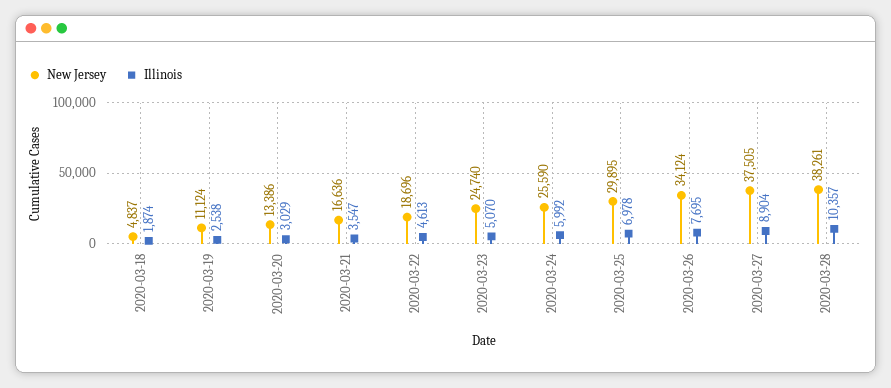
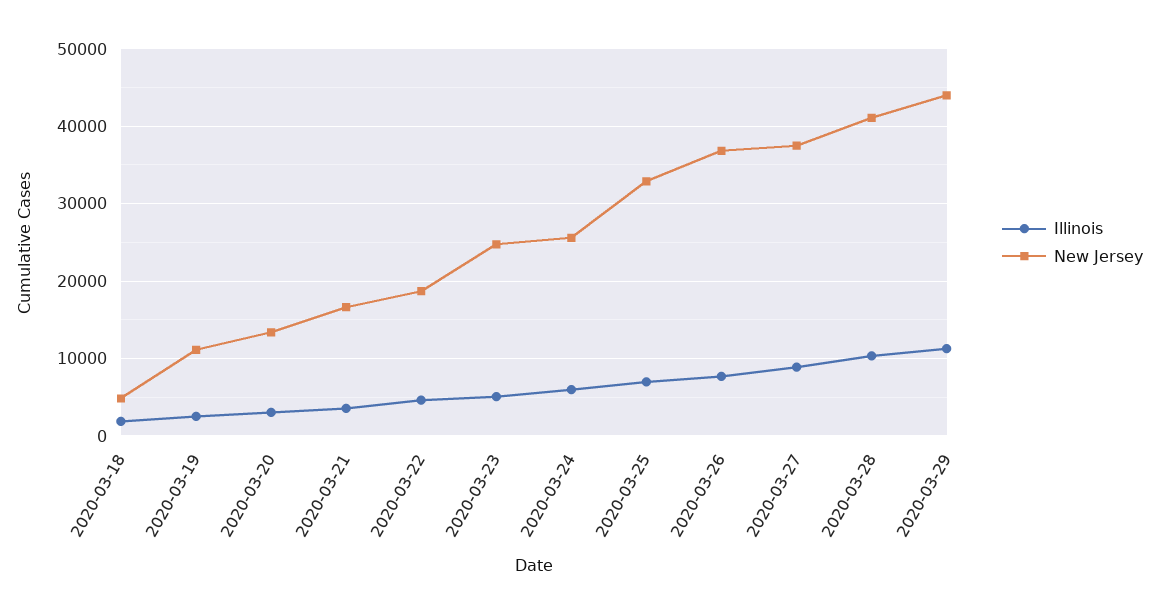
New Jersey, 2020-03-25: 29895 -> 33000
New Jersey, 2020-03-26: 34124 -> 37000
New Jersey, 2020-03-28: 38261 -> 41000
Illinois, 2020-03-29: none -> 11000
New Jersey, 2020-03-29: none -> 44000

